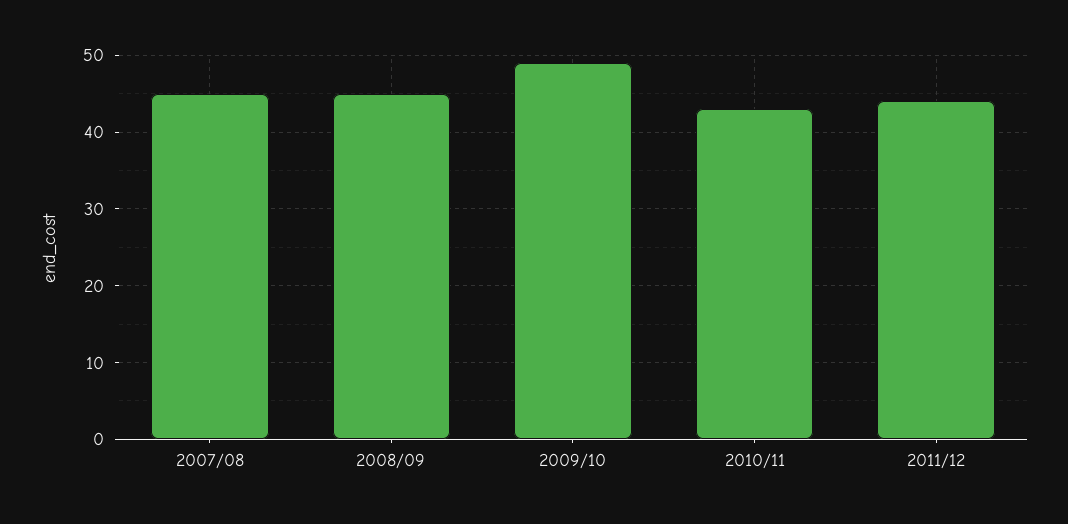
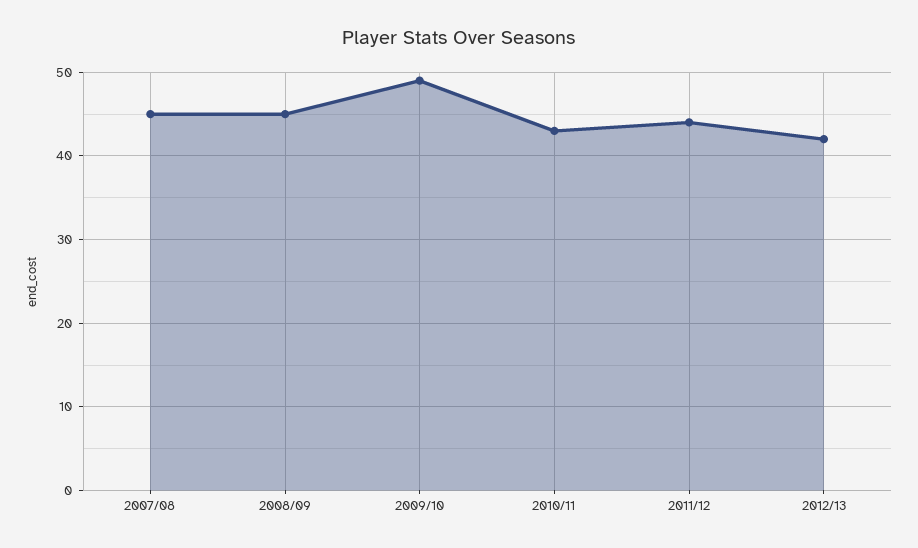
2012/13: none -> 42

